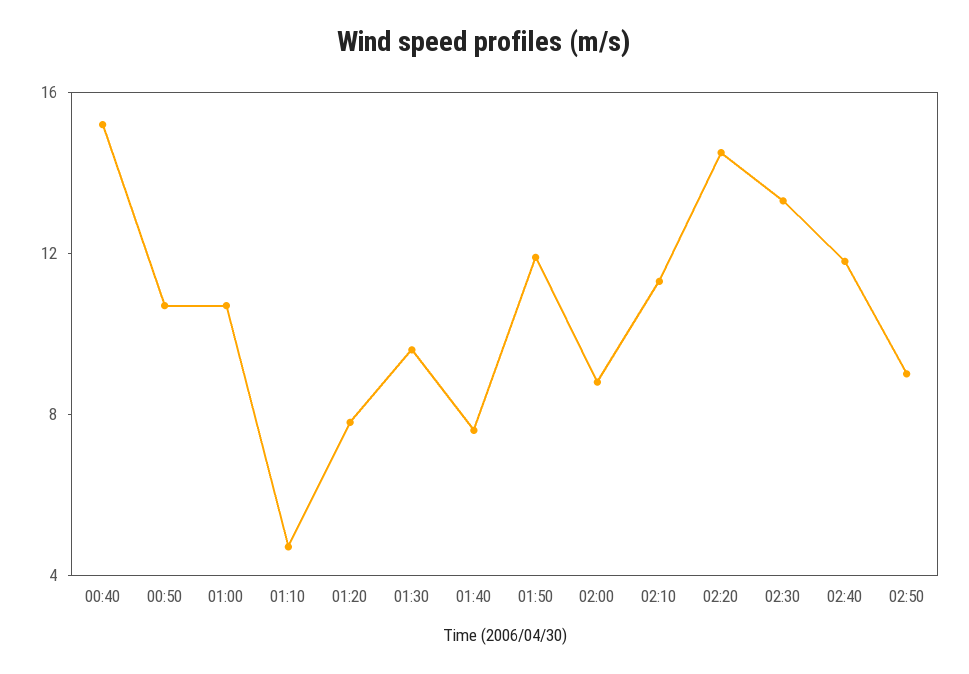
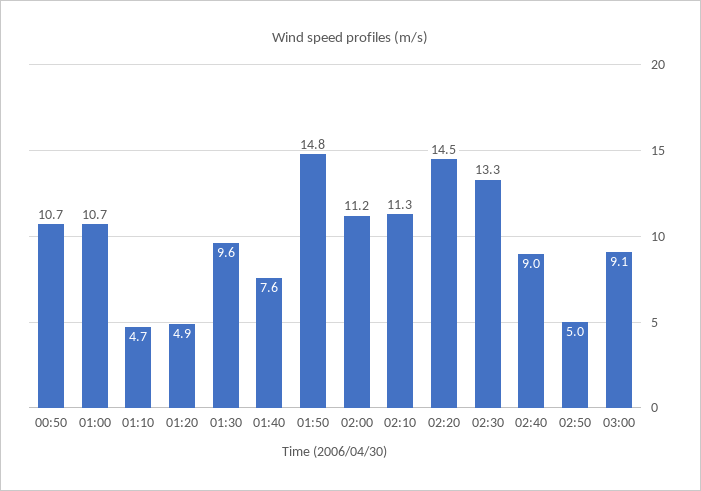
00:40: 15 -> none
01:20: 8 -> 4.9
01:50: 12 -> 14.8
02:00: 9 -> 11.2
02:40: 12 -> 9
02:50: 9 -> 5
03:00: none -> 9.1

